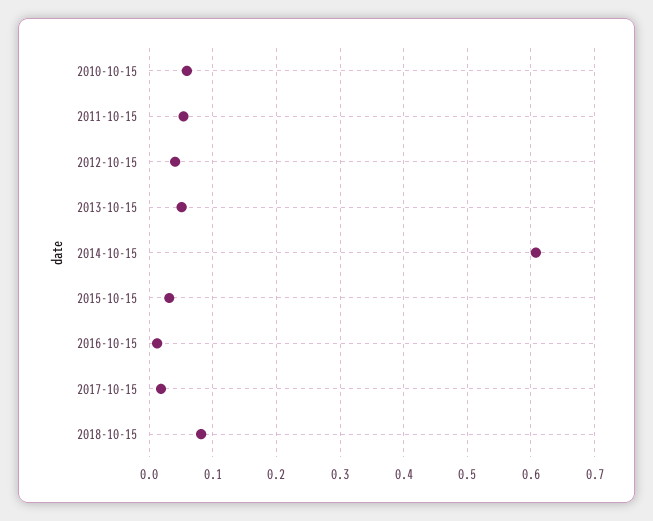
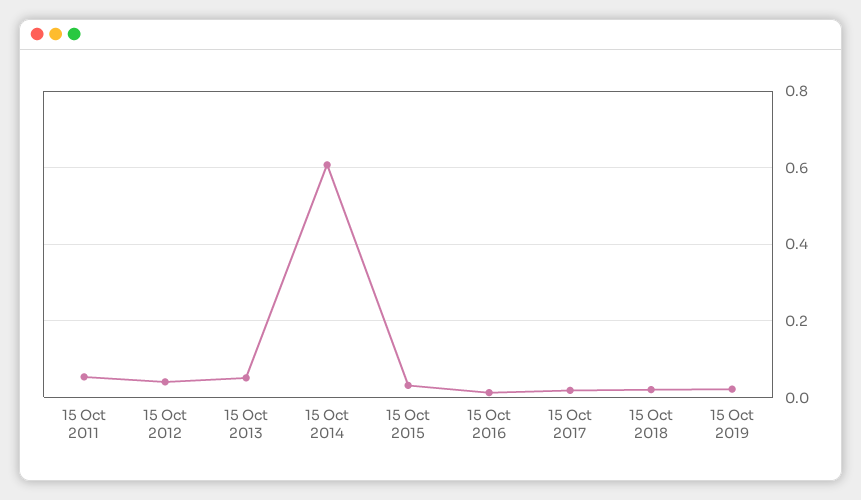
2010-10-15: 0.06 -> none
2018-10-15: 0.08 -> 0.02
15 Oct 2019: none -> 0.02

